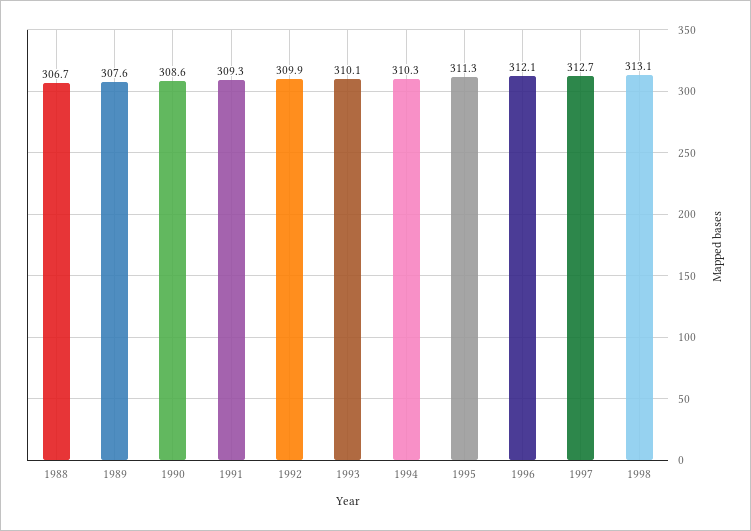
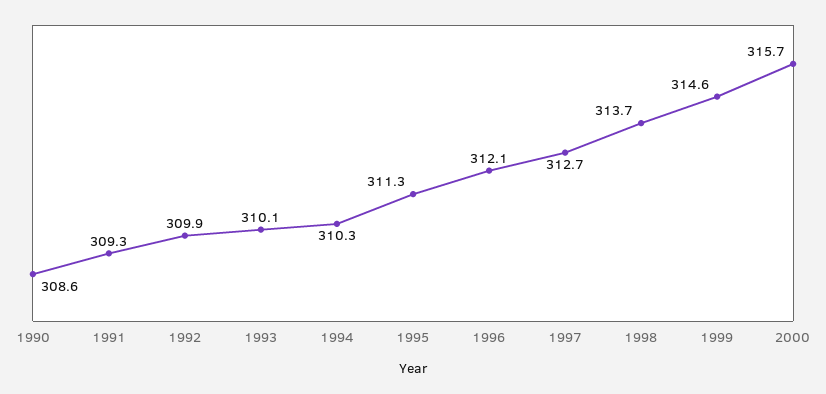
1988: 306.7 -> none
1989: 307.6 -> none
1998: 313.1 -> 313.7
1999: none -> 314.6
2000: none -> 315.7

